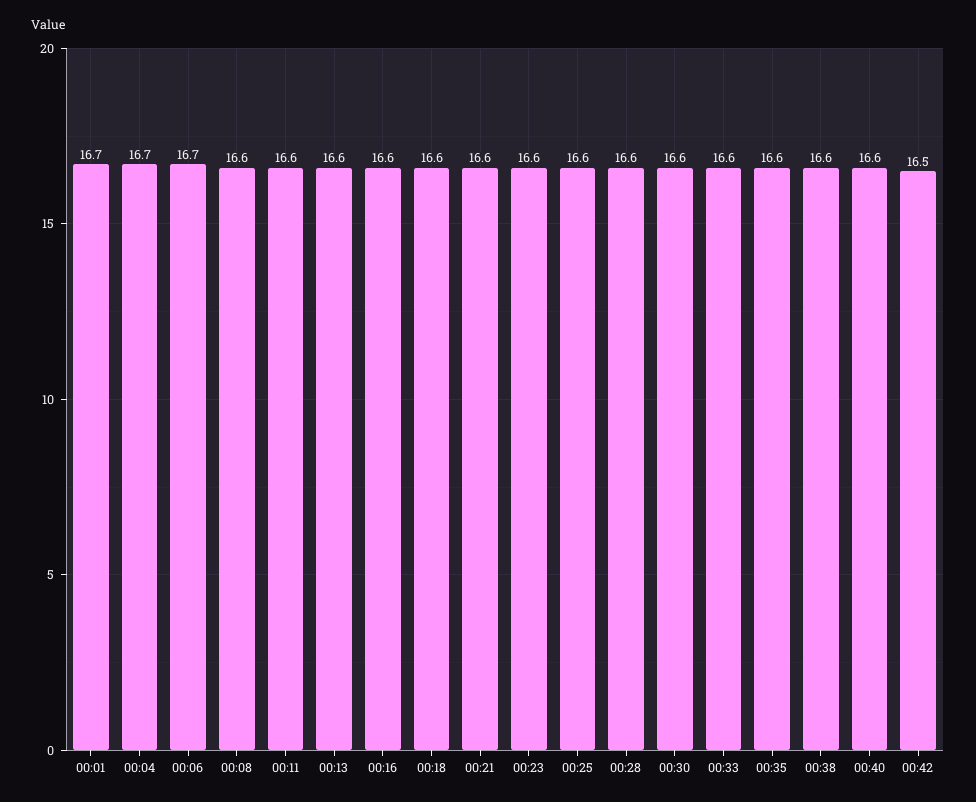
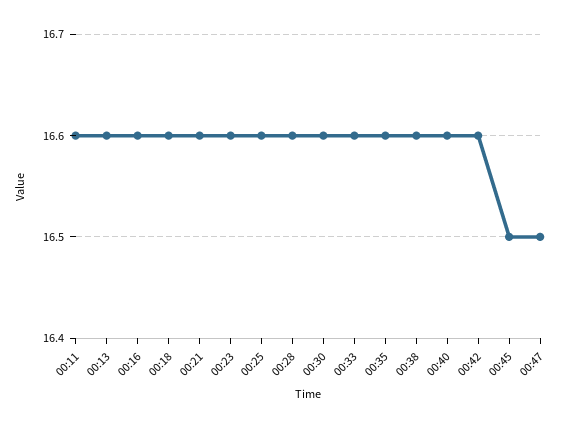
00:01: 16.7 -> none
00:04: 16.7 -> none
00:06: 16.7 -> none
00:08: 16.6 -> none
00:42: 16.5 -> 16.6
00:45: none -> 16.5
00:47: none -> 16.5

